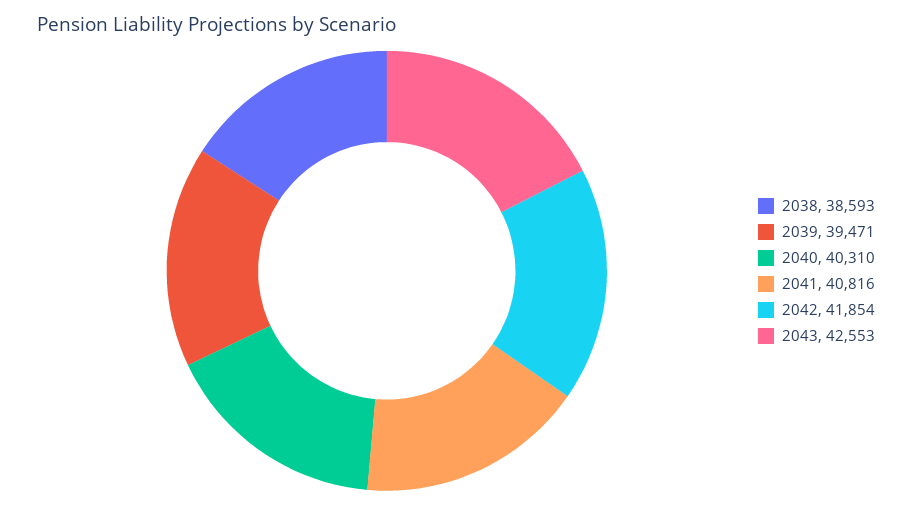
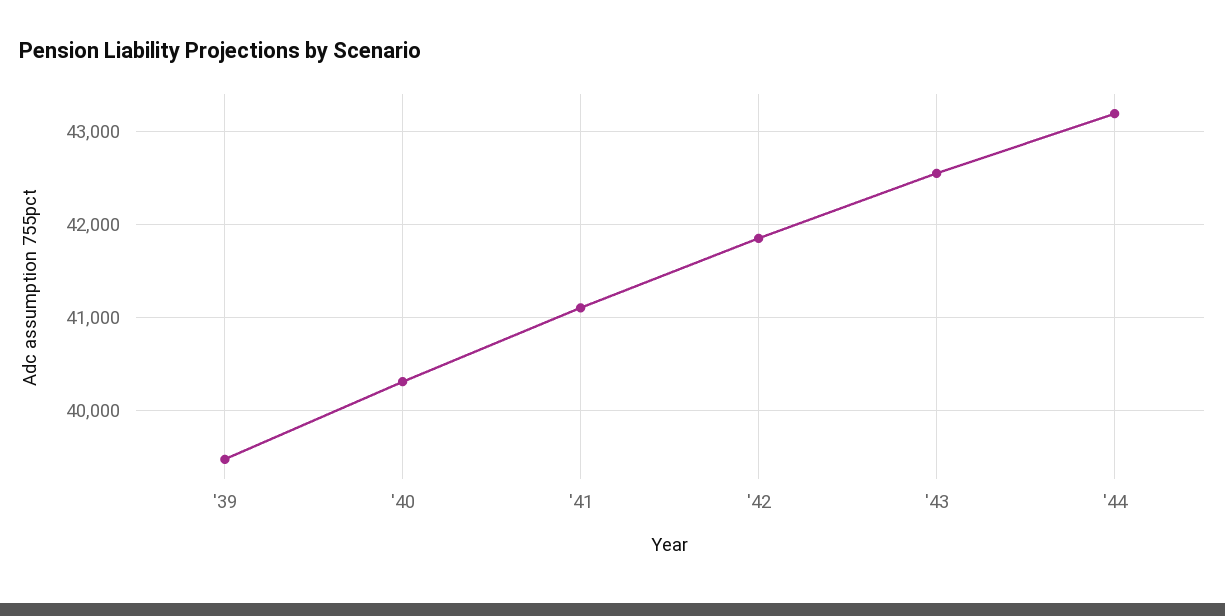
2038: 38593 -> none
2041: 40816 -> 41100
'44: none -> 43200

